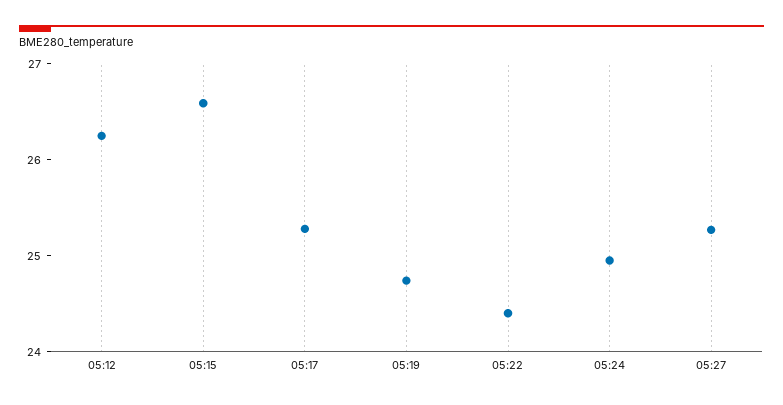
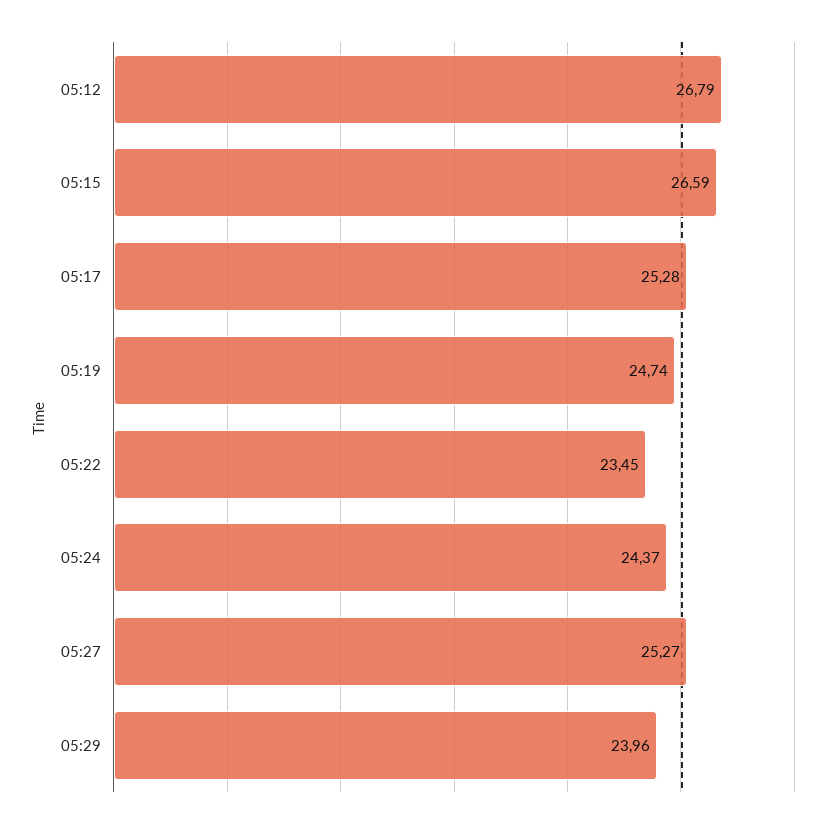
05:12: 26.2 -> 26.79
05:22: 24.4 -> 23.45
05:24: 25 -> 24.37
05:29: none -> 23.96

